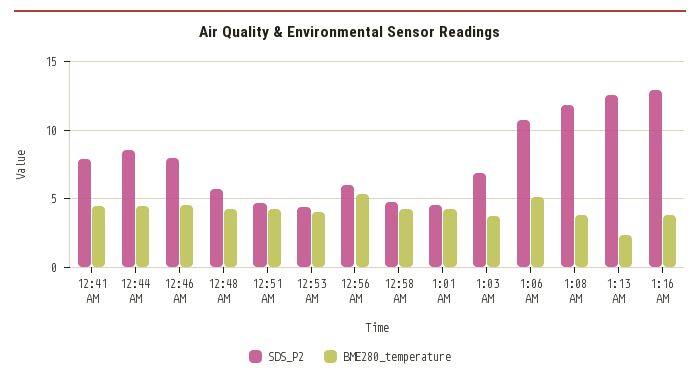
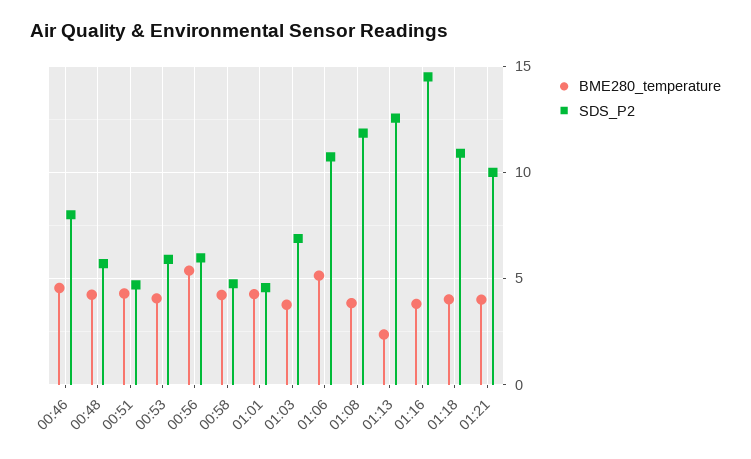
SDS_P2, 12:41 AM: 8 -> none
BME280_temperature, 12:41 AM: 4.5 -> none
SDS_P2, 12:44 AM: 8.5 -> none
BME280_temperature, 12:44 AM: 4.5 -> none
SDS_P2, 12:53 AM: 4.5 -> 6
SDS_P2, 1:16 AM: 13 -> 14.5
BME280_temperature, 01:18: none -> 4
SDS_P2, 01:18: none -> 11
BME280_temperature, 01:21: none -> 4
SDS_P2, 01:21: none -> 10

